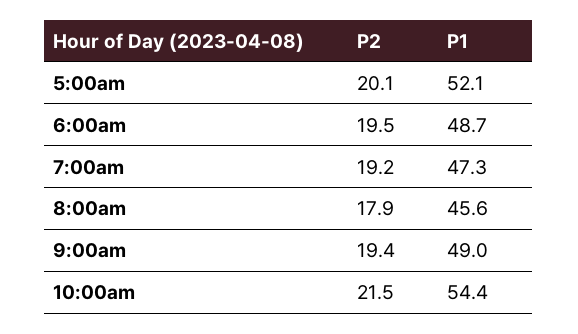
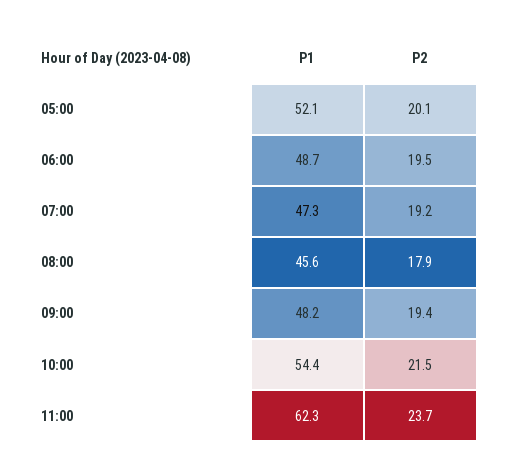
P1, 9:00am: 49 -> 48.2
P1, 11:00: none -> 62.3
P2, 11:00: none -> 23.7

